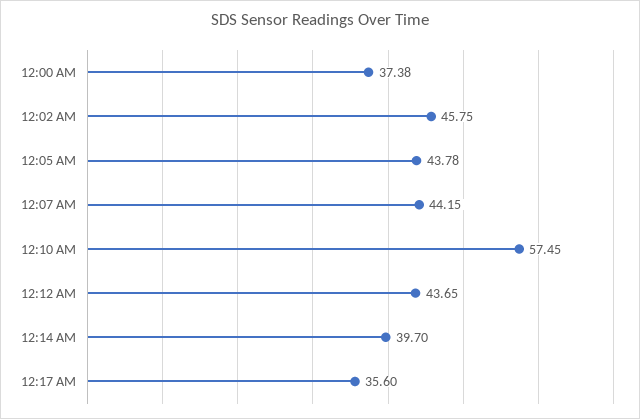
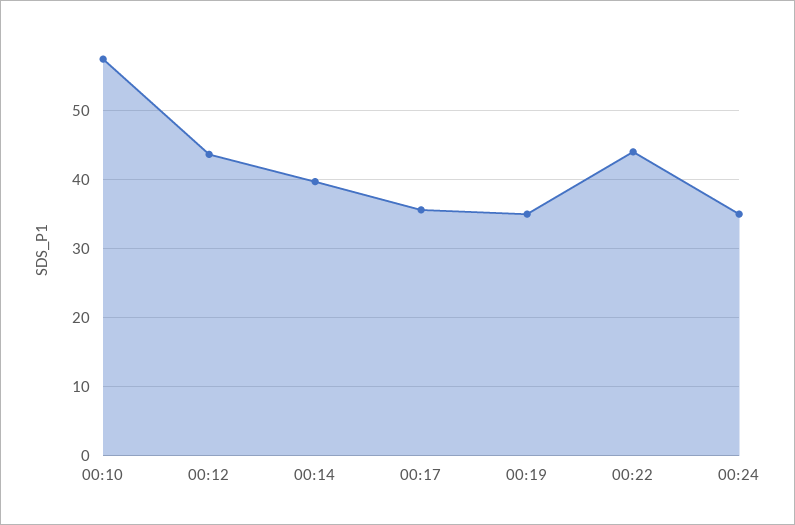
12:00 AM: 37.38 -> none
12:02 AM: 45.75 -> none
12:05 AM: 43.78 -> none
12:07 AM: 44.15 -> none
00:19: none -> 35
00:22: none -> 44
00:24: none -> 35

